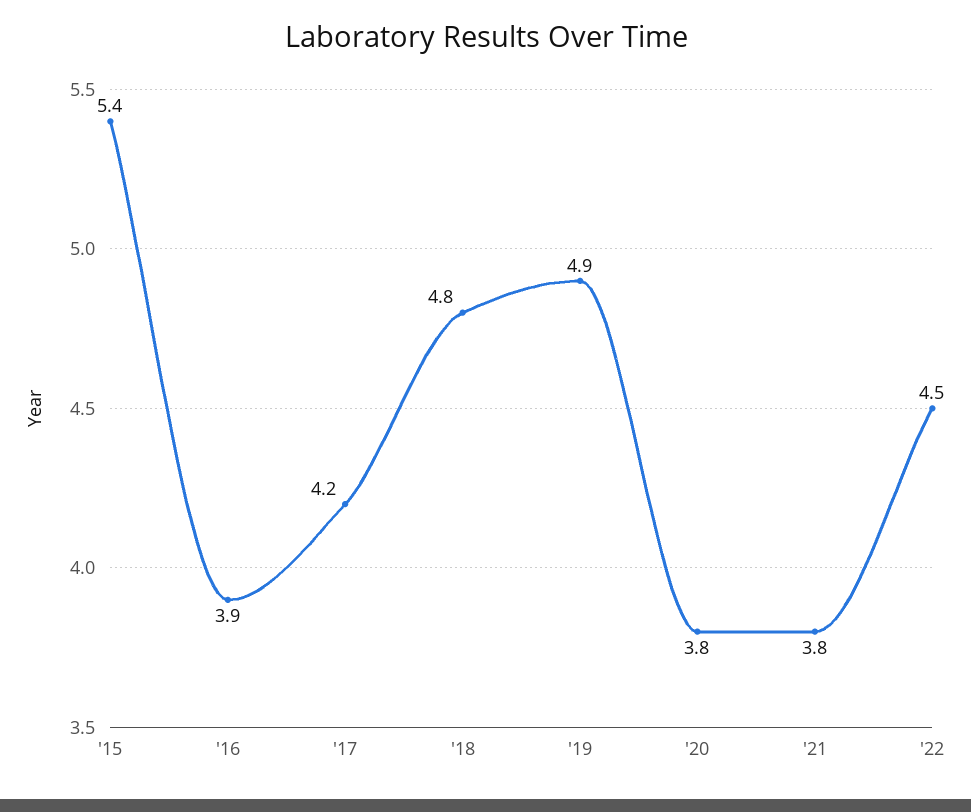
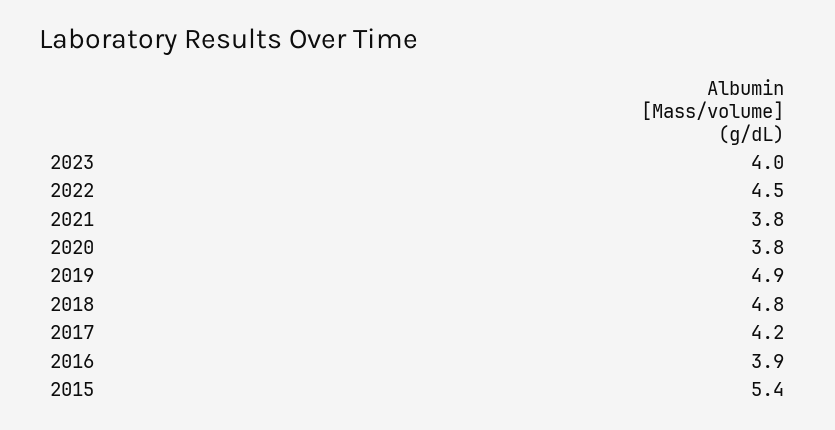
2023: none -> 4

